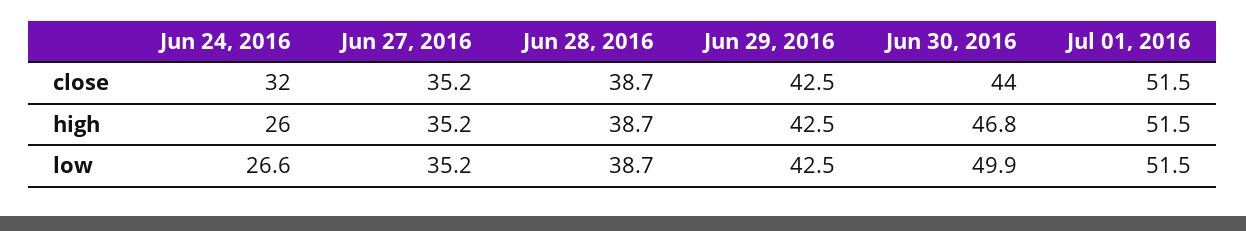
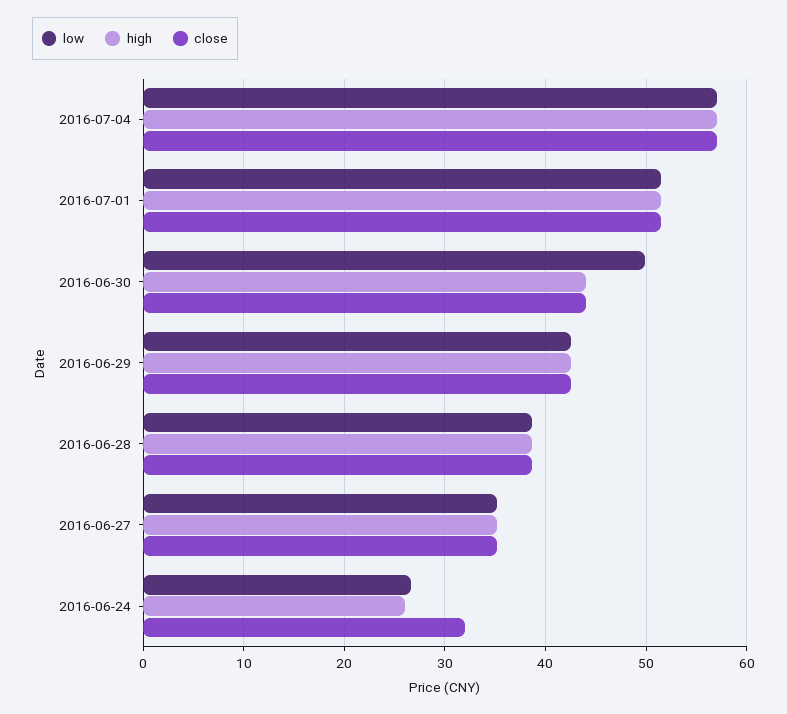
high, Jun 30, 2016: 46.8 -> 44
low, 2016-07-04: none -> 57
high, 2016-07-04: none -> 57
close, 2016-07-04: none -> 57

